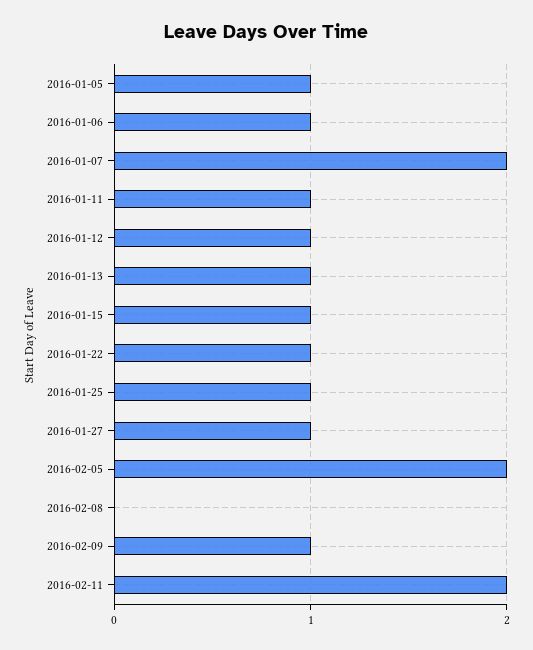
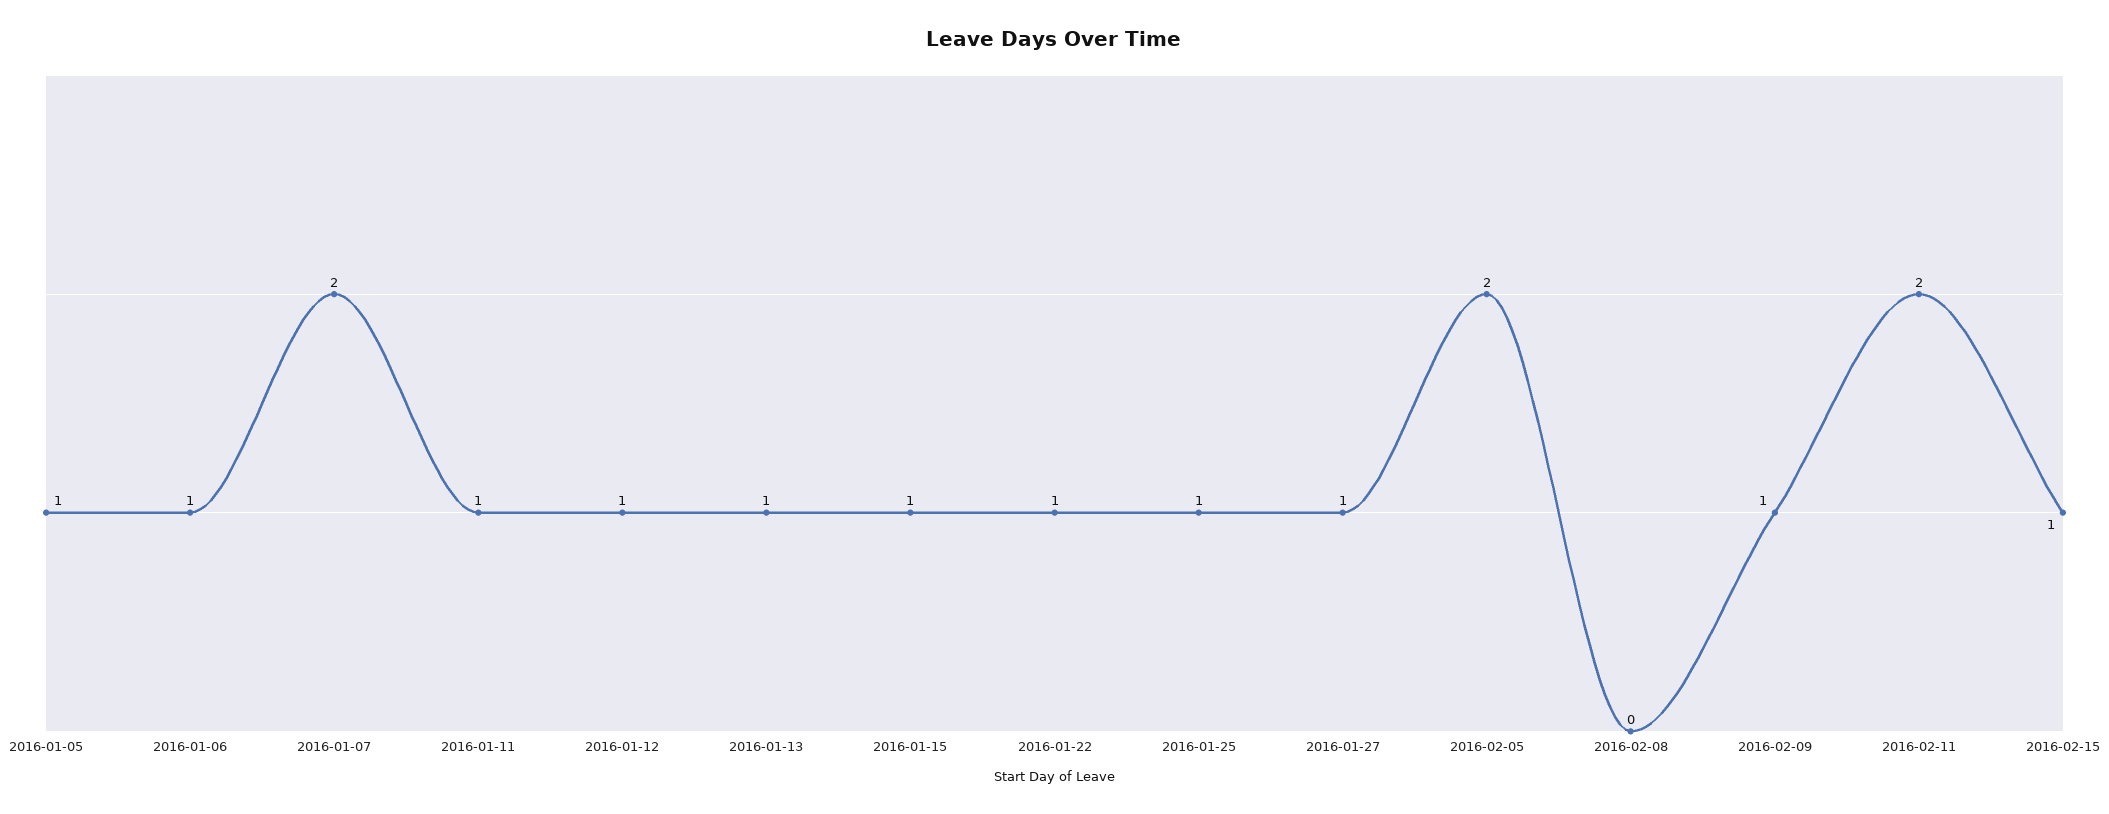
2016-02-15: none -> 1

